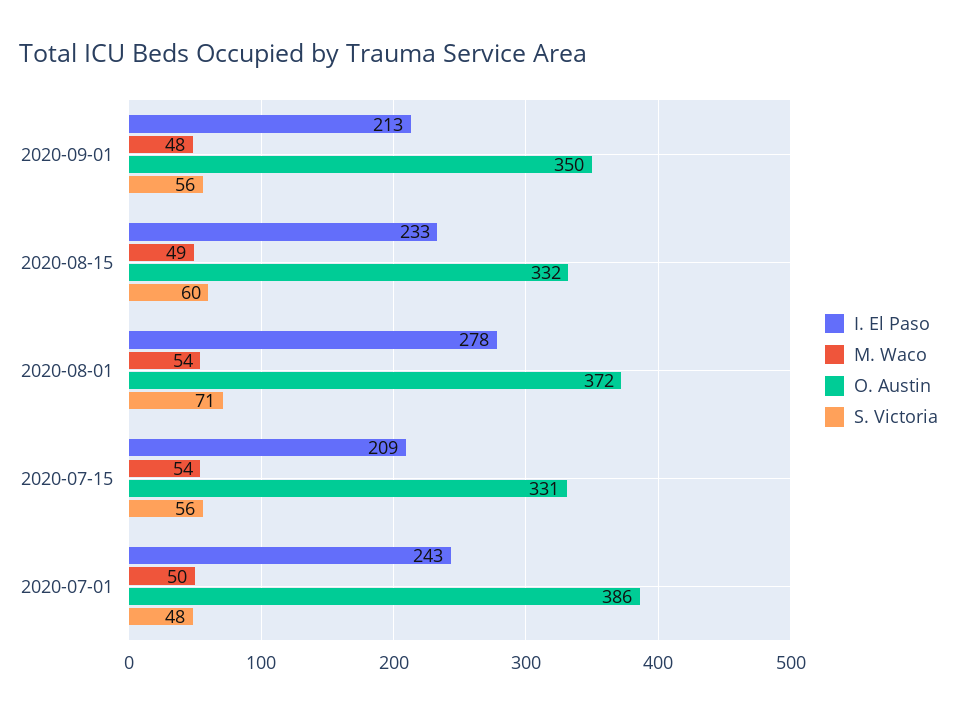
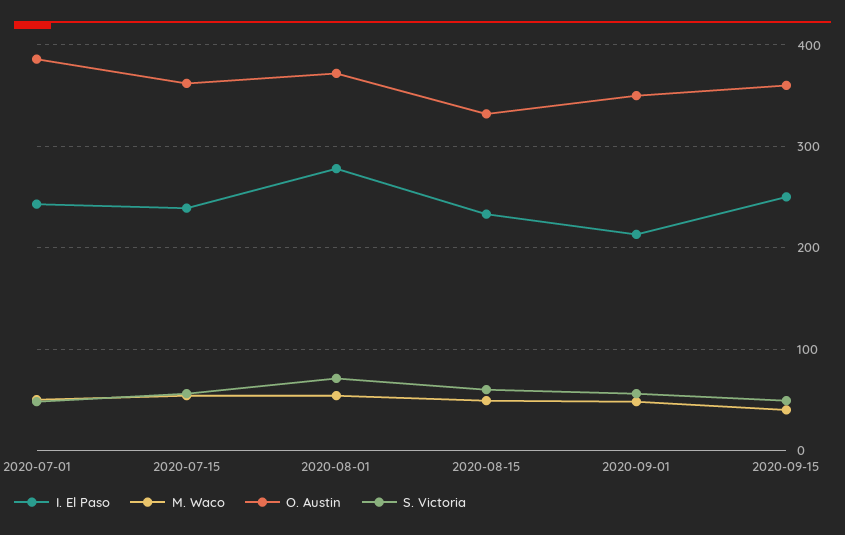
I. El Paso, 2020-07-15: 209 -> 240
O. Austin, 2020-07-15: 331 -> 360
I. El Paso, 2020-09-15: none -> 250
M. Waco, 2020-09-15: none -> 40
O. Austin, 2020-09-15: none -> 360
S. Victoria, 2020-09-15: none -> 50

